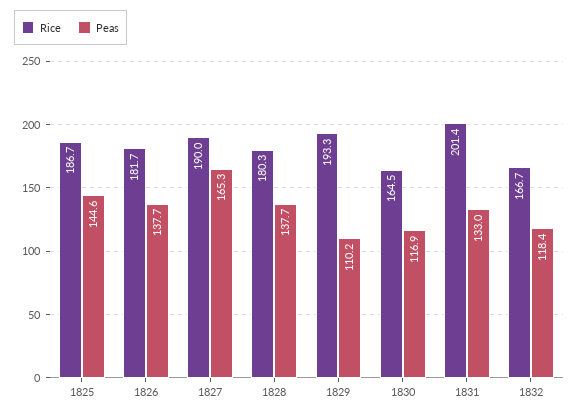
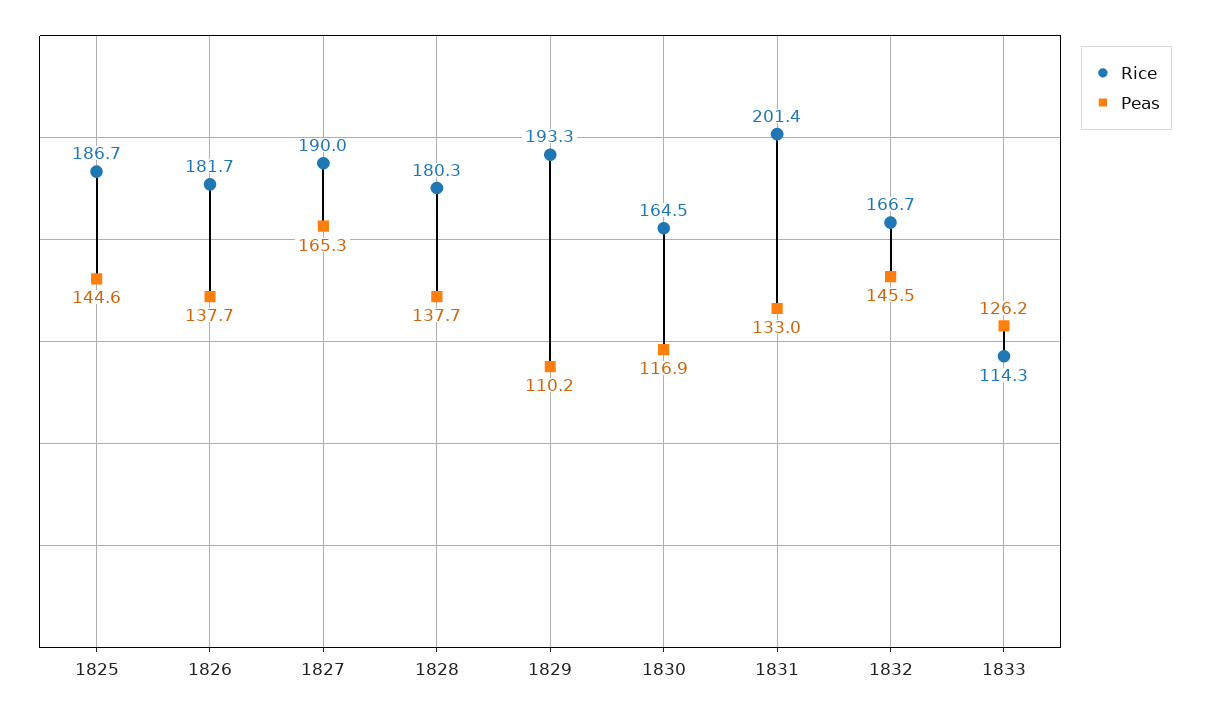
Peas, 1832: 118.4 -> 145.5
Rice, 1833: none -> 114.3
Peas, 1833: none -> 126.2

